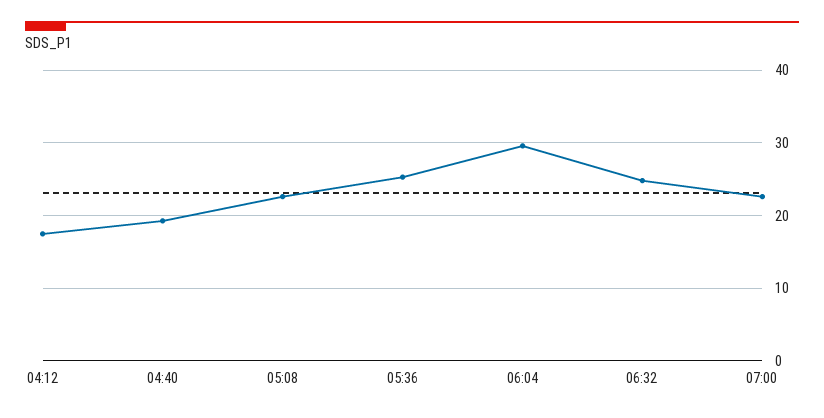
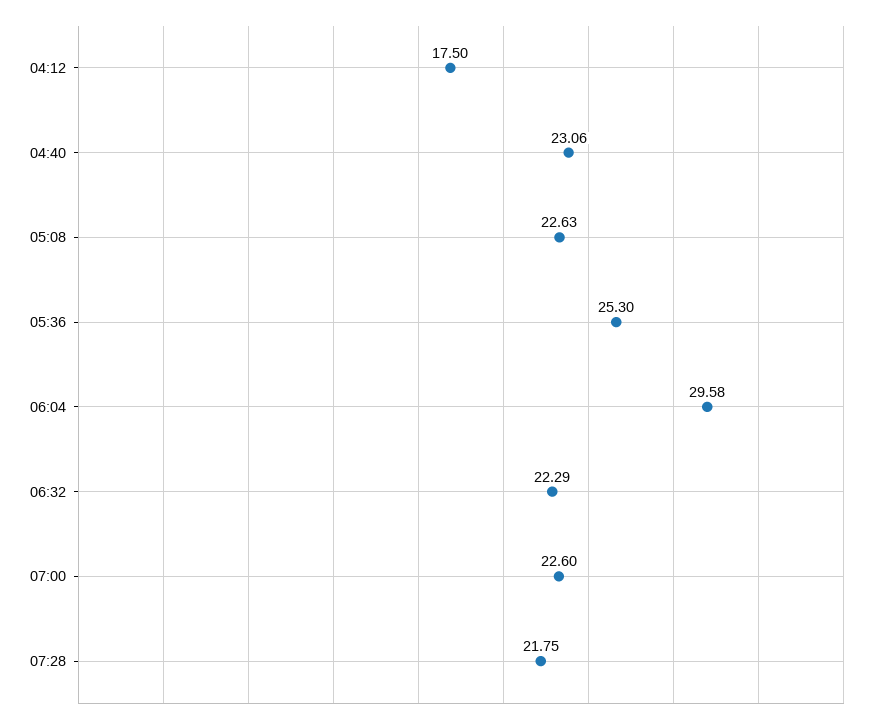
04:40: 19 -> 23.06
06:32: 25 -> 22.29
07:28: none -> 21.75

